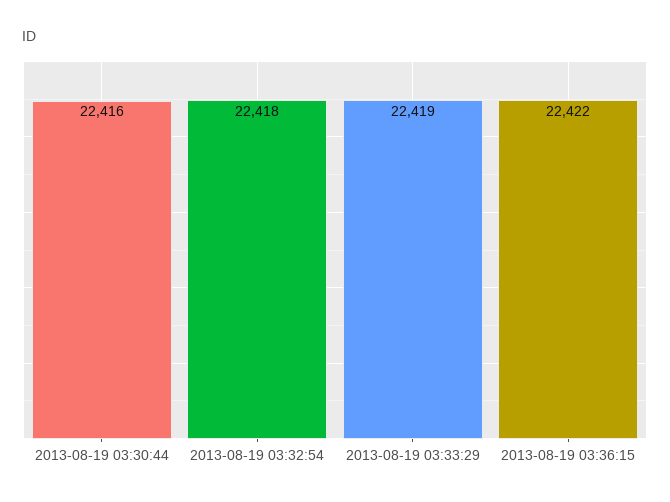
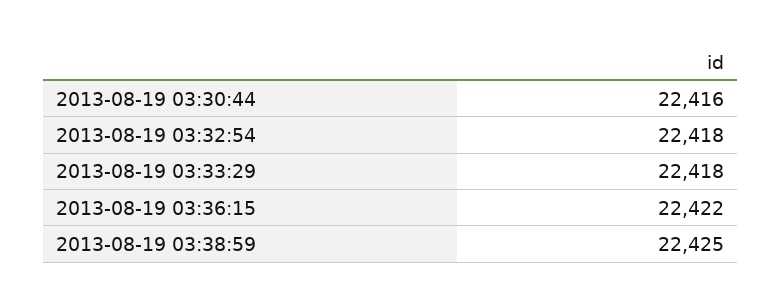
2013-08-19 03:33:29: 22419 -> 22418
2013-08-19 03:38:59: none -> 22425

